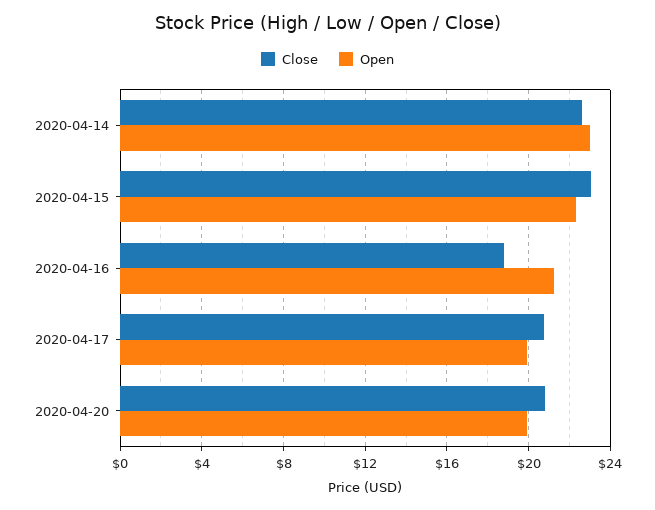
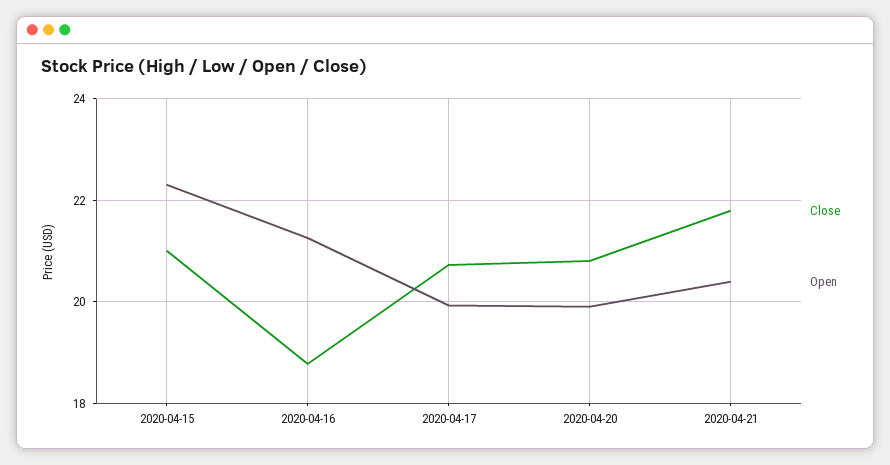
Close, 2020-04-14: 22.5 -> none
Open, 2020-04-14: 23 -> none
Close, 2020-04-15: 23 -> 21
Close, 2020-04-21: none -> 21.8
Open, 2020-04-21: none -> 20.4

